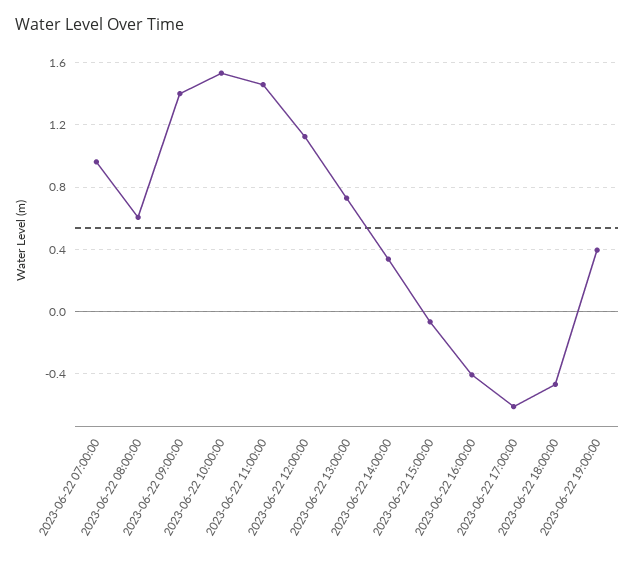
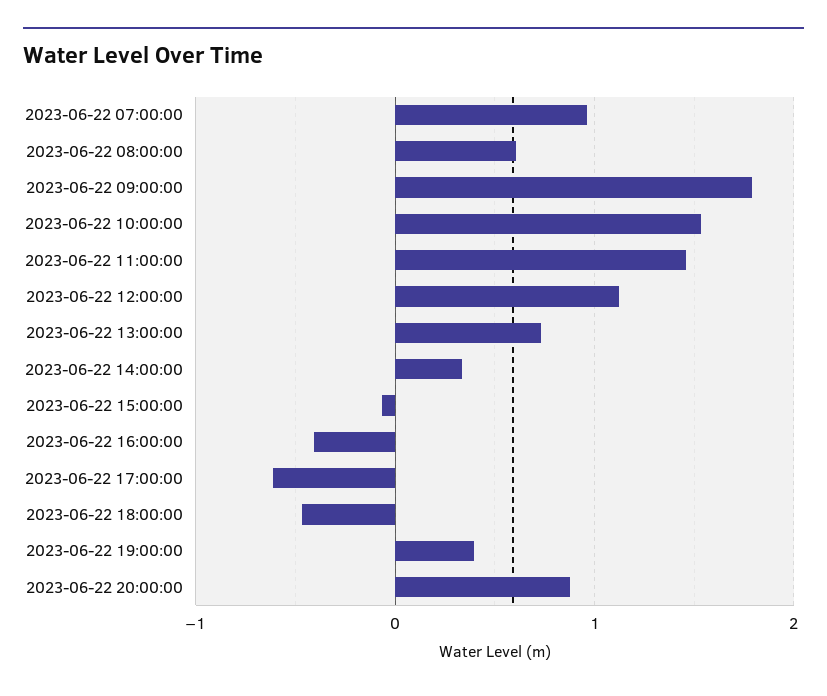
2023-06-22 09:00:00: 1.4 -> 1.8
2023-06-22 20:00:00: none -> 0.9

